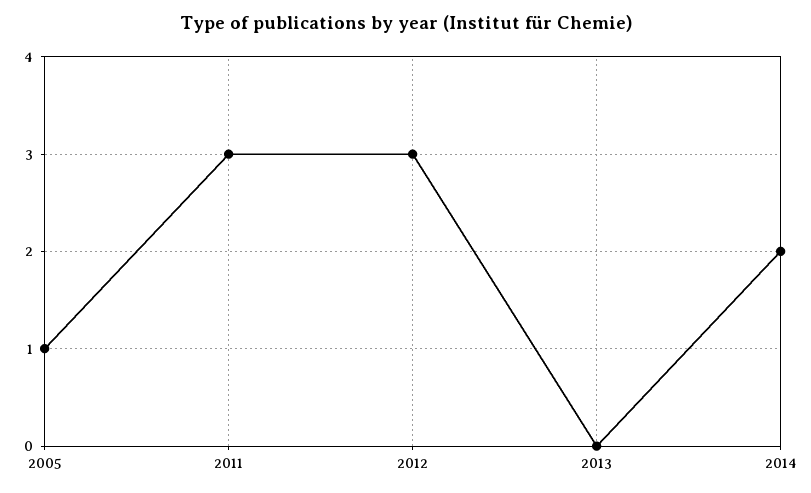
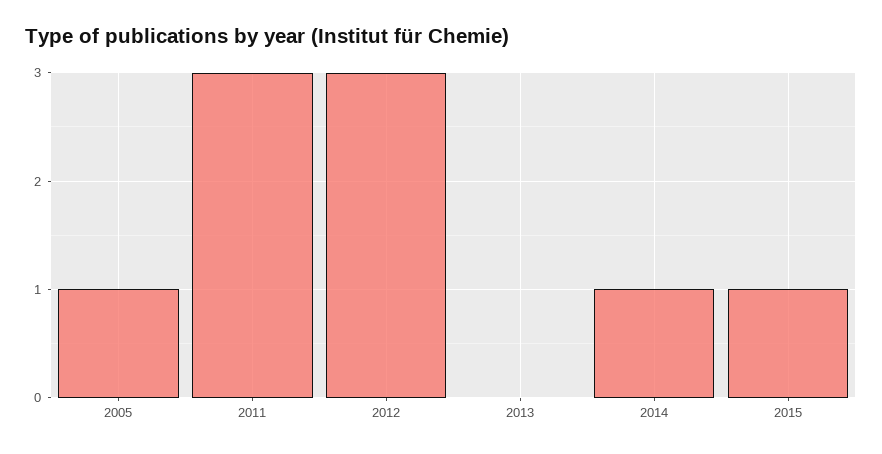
2014: 2 -> 1
2015: none -> 1

